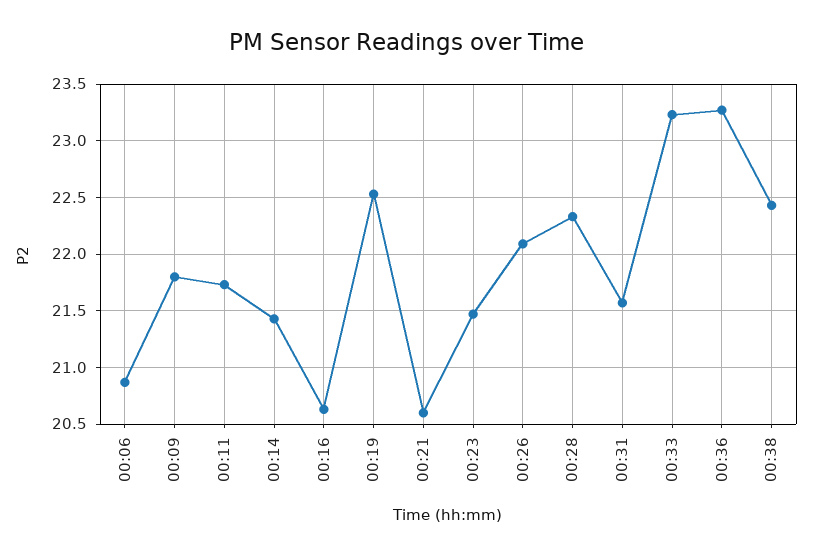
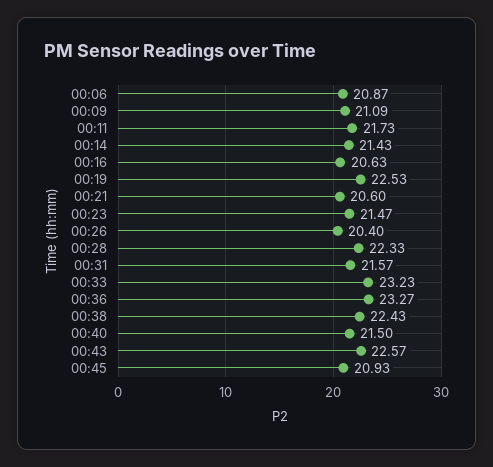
00:09: 21.8 -> 21.09
00:26: 22.1 -> 20.4
00:40: none -> 21.5
00:43: none -> 22.57
00:45: none -> 20.93

